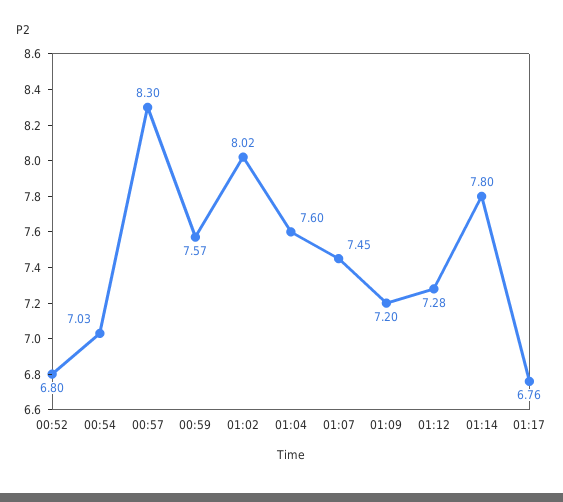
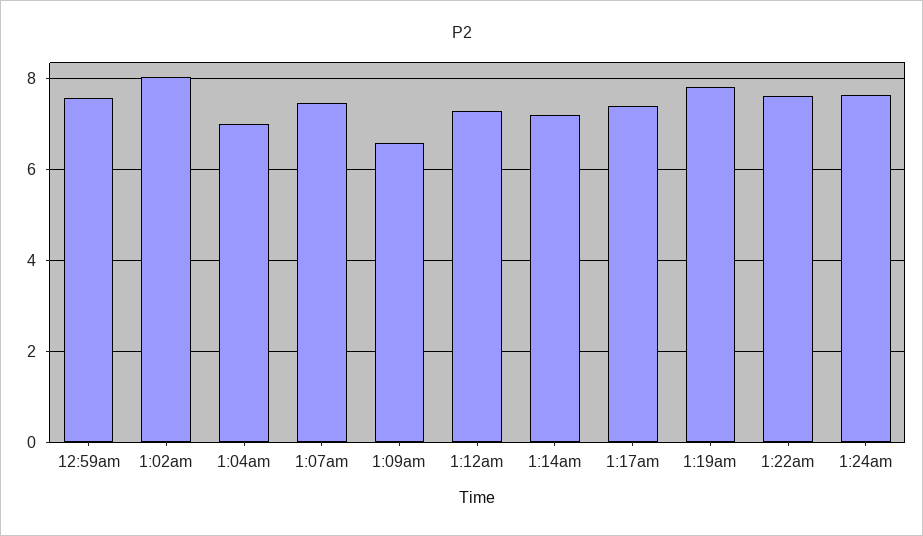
00:52: 6.8 -> none
00:54: 7.03 -> none
00:57: 8.3 -> none
01:04: 7.6 -> 7
01:09: 7.2 -> 6.6
01:14: 7.8 -> 7.2
01:17: 6.76 -> 7.4
1:19am: none -> 7.8
1:22am: none -> 7.6
1:24am: none -> 7.6

